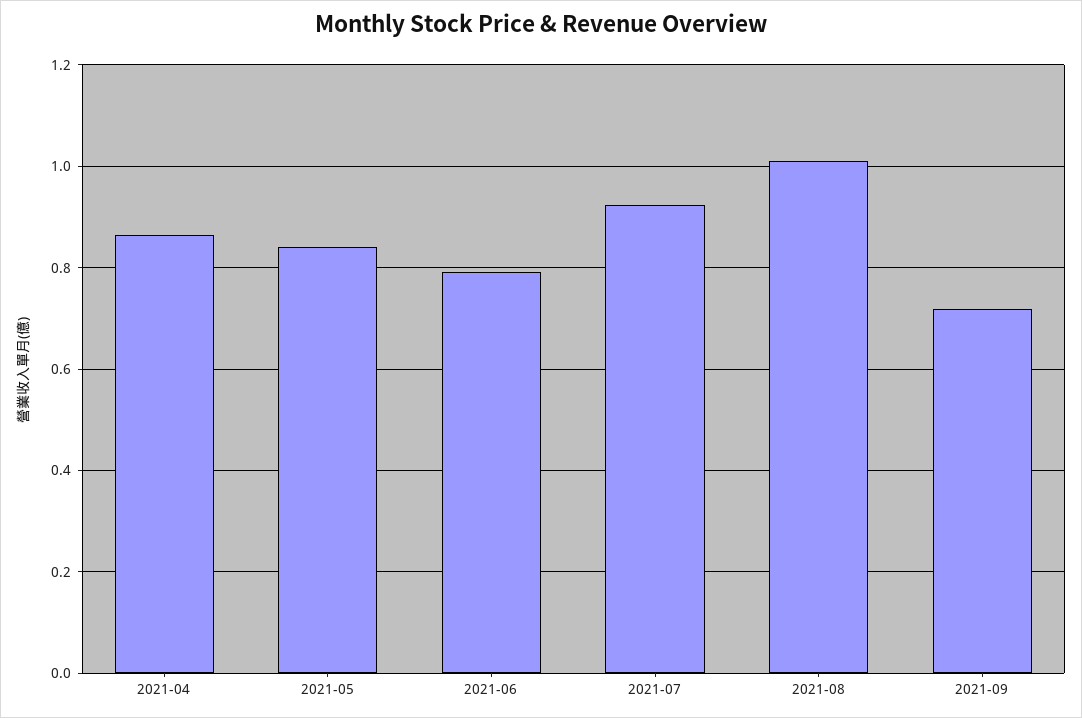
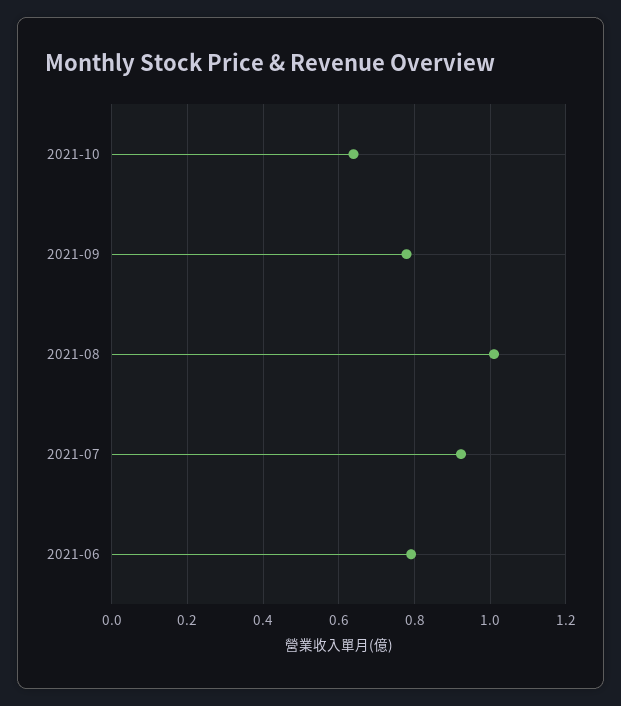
2021-04: 0.86 -> none
2021-05: 0.84 -> none
2021-09: 0.72 -> 0.78
2021-10: none -> 0.64

